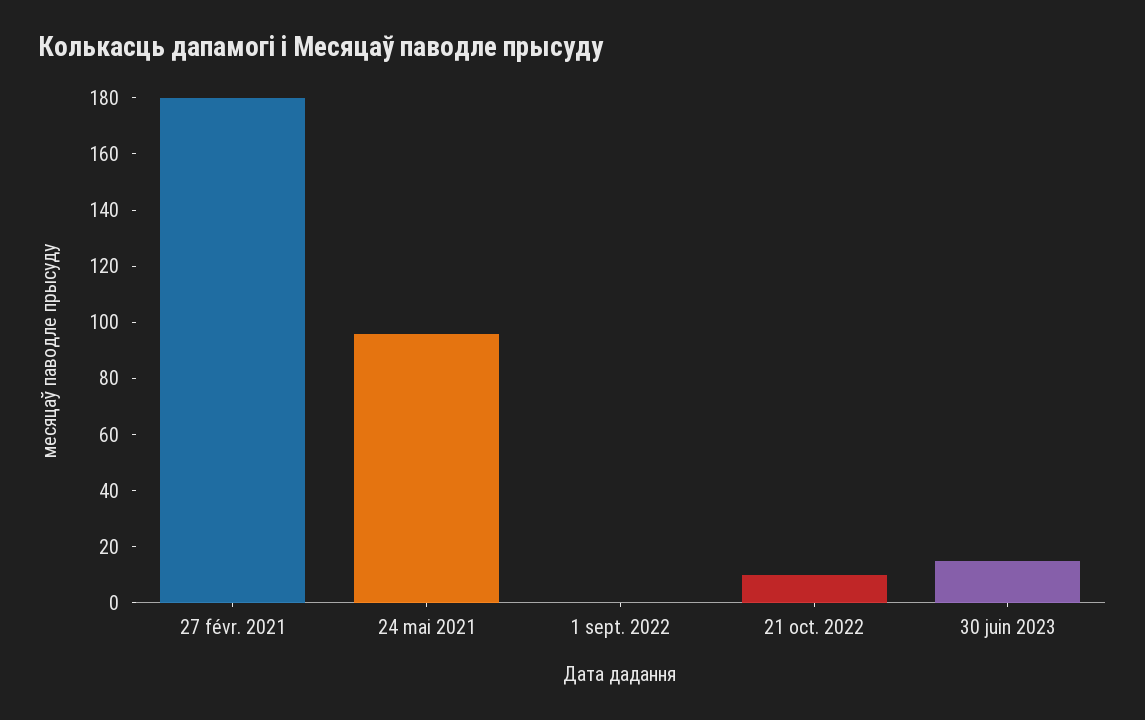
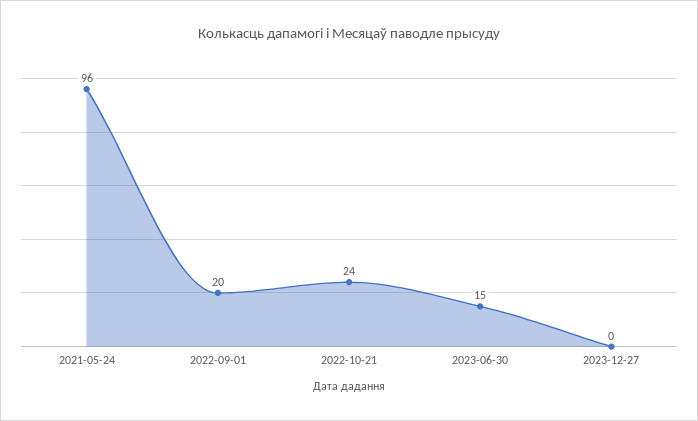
27 févr. 2021: 180 -> none
1 sept. 2022: 0 -> 20
21 oct. 2022: 10 -> 24
2023-12-27: none -> 0

